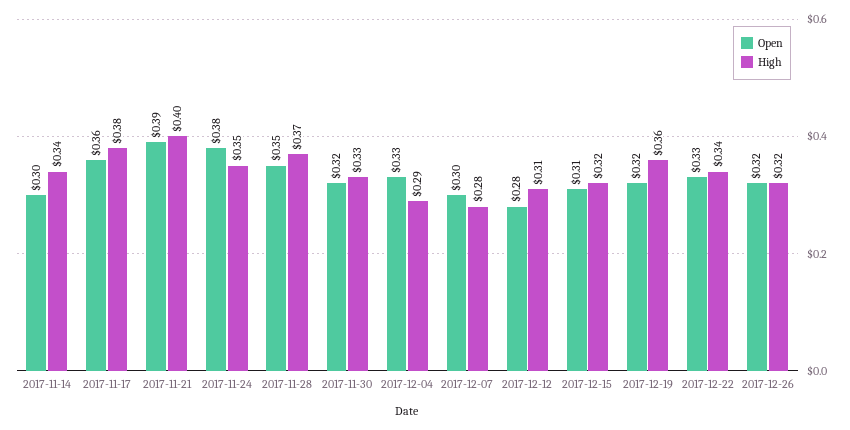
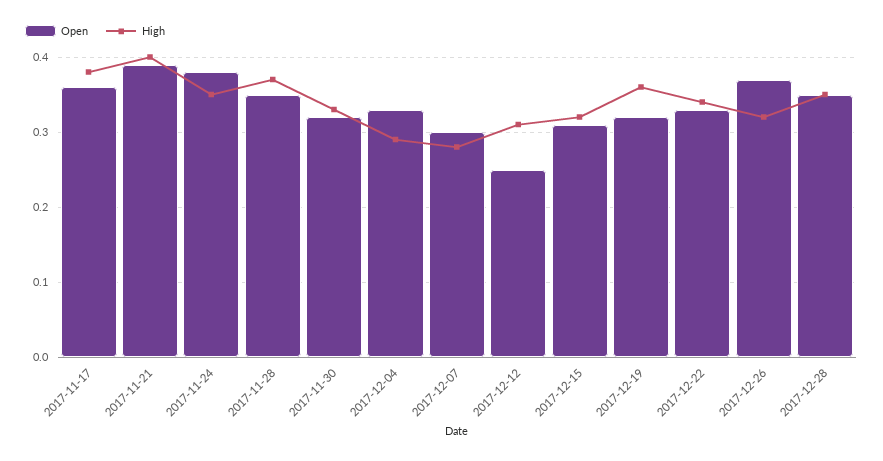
Open, 2017-11-14: 0.3 -> none
High, 2017-11-14: 0.34 -> none
Open, 2017-12-12: 0.28 -> 0.25
Open, 2017-12-26: 0.32 -> 0.37
Open, 2017-12-28: none -> 0.35
High, 2017-12-28: none -> 0.35

